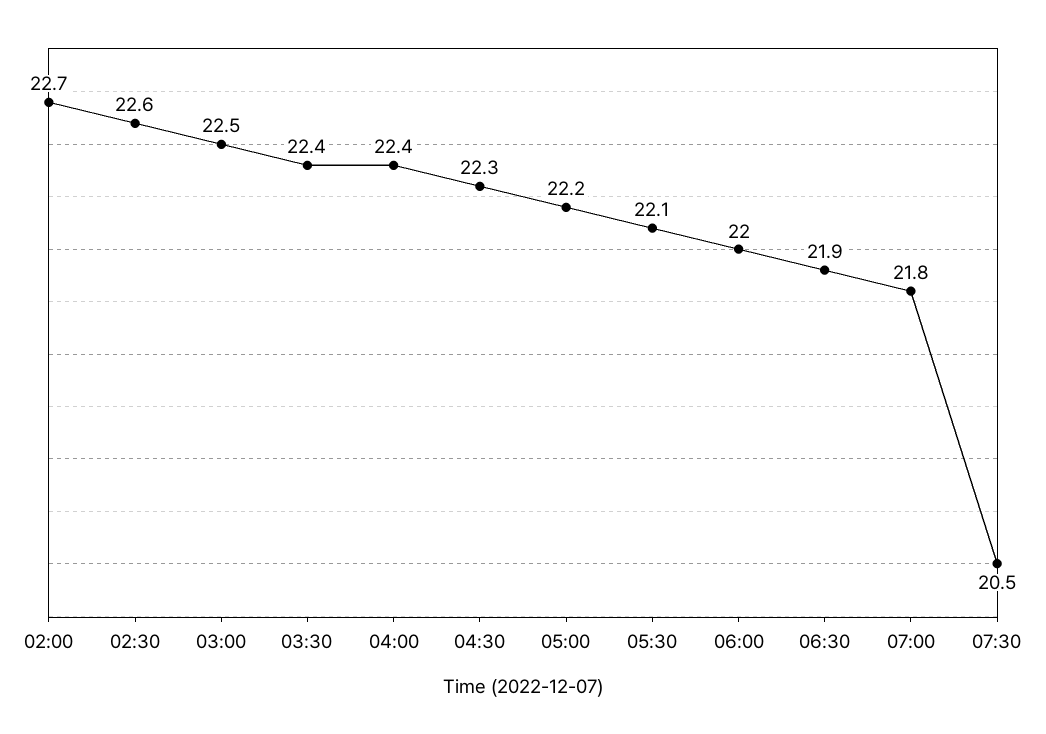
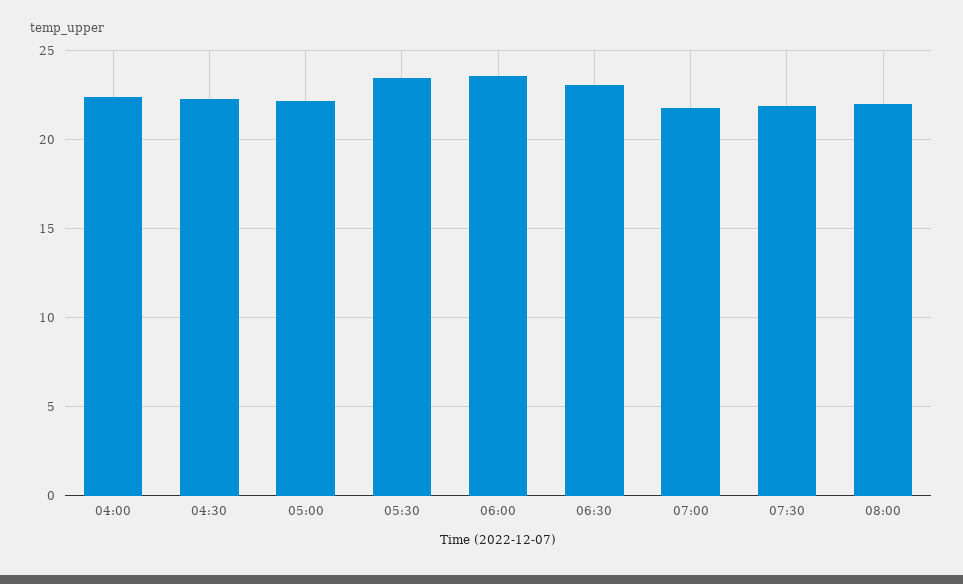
02:00: 22.7 -> none
02:30: 22.6 -> none
03:00: 22.5 -> none
03:30: 22.4 -> none
05:30: 22.1 -> 23.5
06:00: 22 -> 23.5
06:30: 21.9 -> 23
07:30: 20.5 -> 22
08:00: none -> 22

